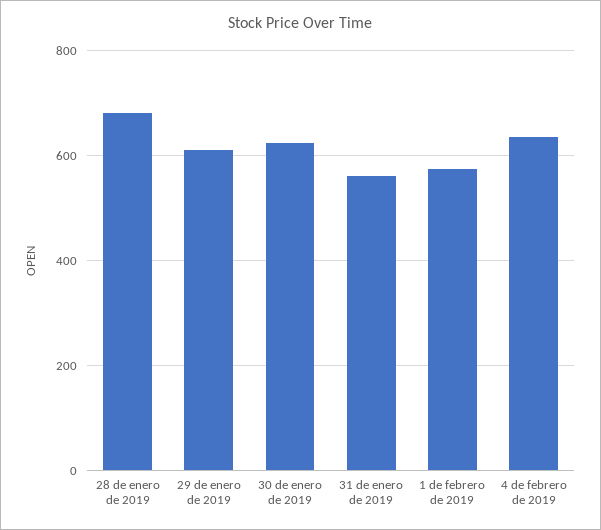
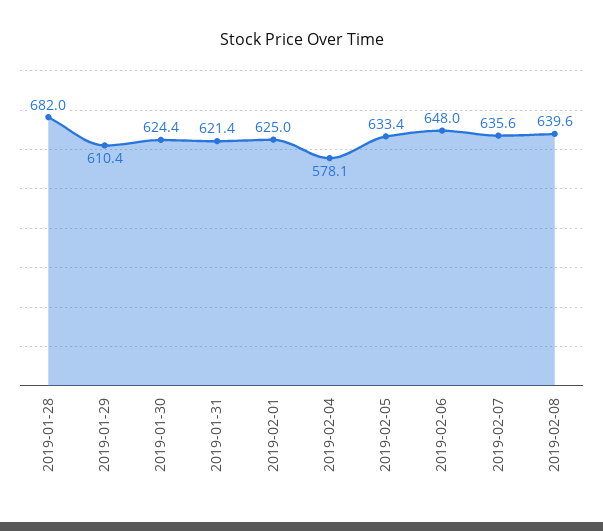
31 de enero de 2019: 560 -> 621.4
1 de febrero de 2019: 580 -> 625
4 de febrero de 2019: 640 -> 578.1
2019-02-05: none -> 633.4
2019-02-06: none -> 648
2019-02-07: none -> 635.6
2019-02-08: none -> 639.6

